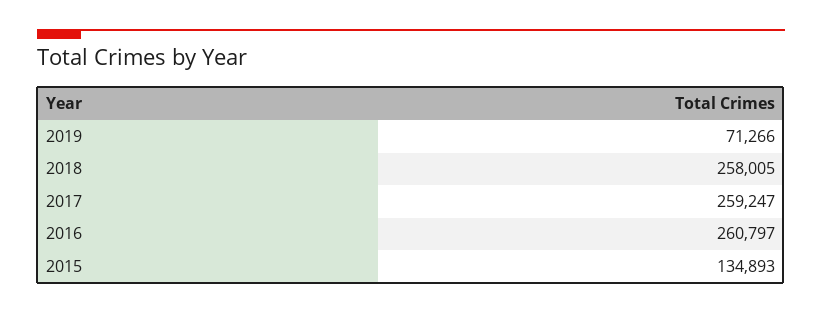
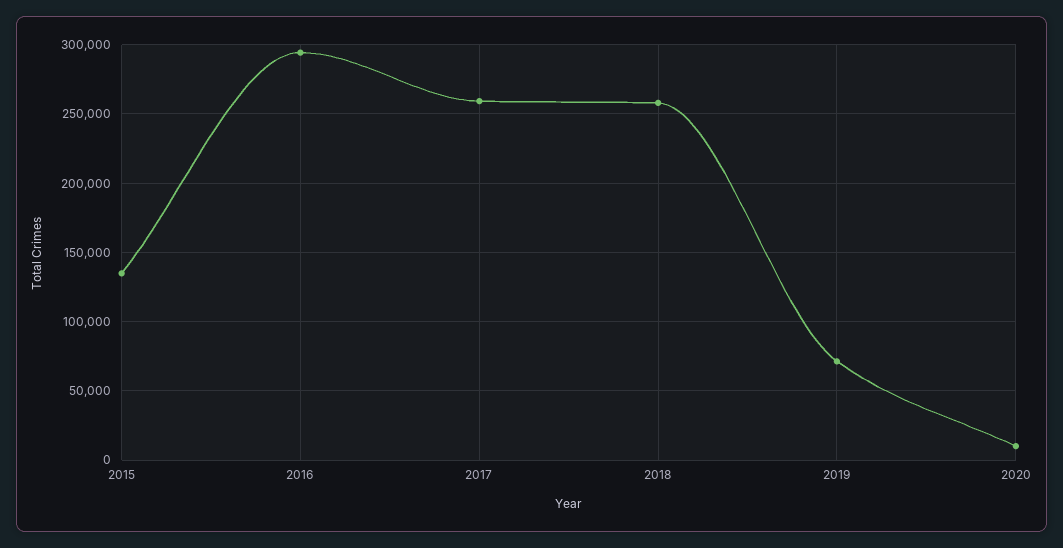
2016: 260797 -> 295000
2020: none -> 10000

